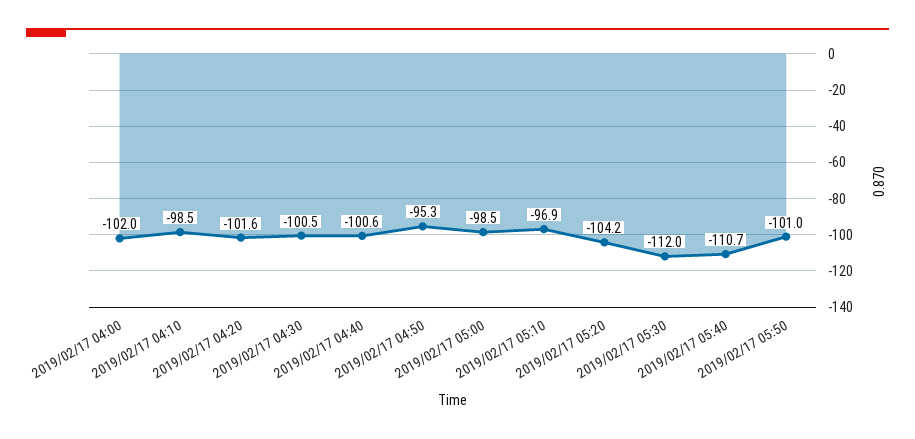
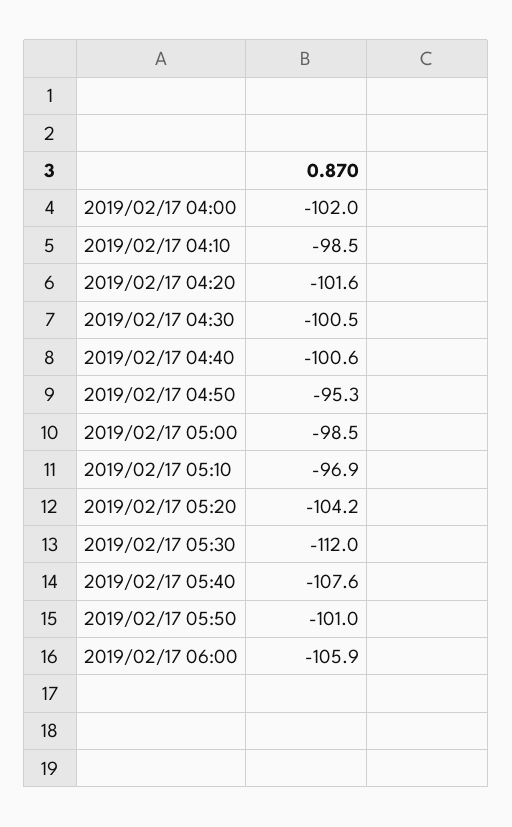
2019/02/17 05:40: -110.7 -> -107.6
2019/02/17 06:00: none -> -105.9

